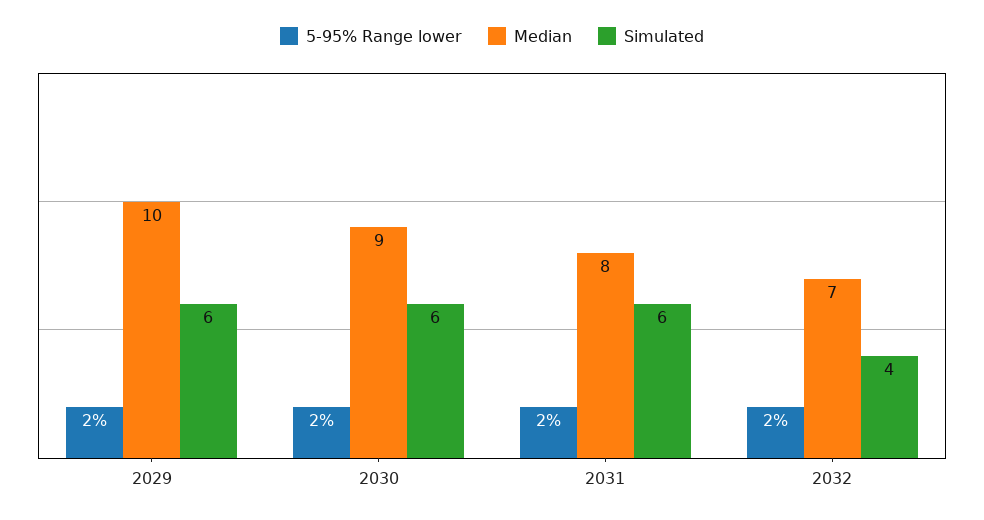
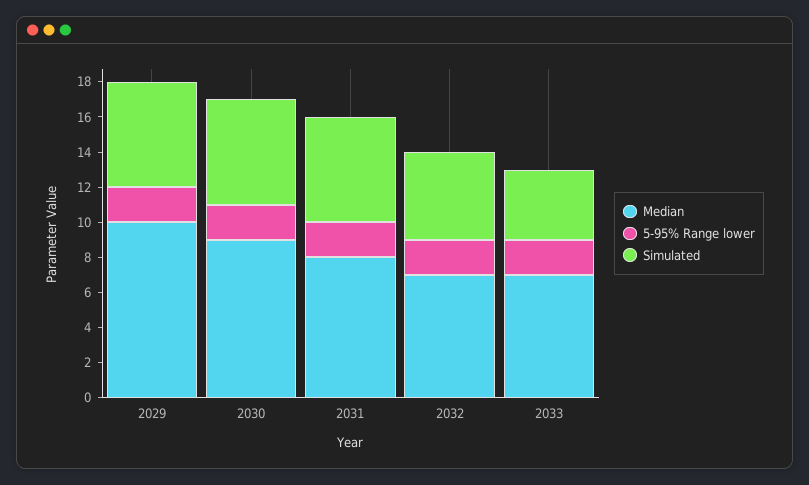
Simulated, 2032: 4 -> 5
Median, 2033: none -> 7
5-95% Range lower, 2033: none -> 2
Simulated, 2033: none -> 4

